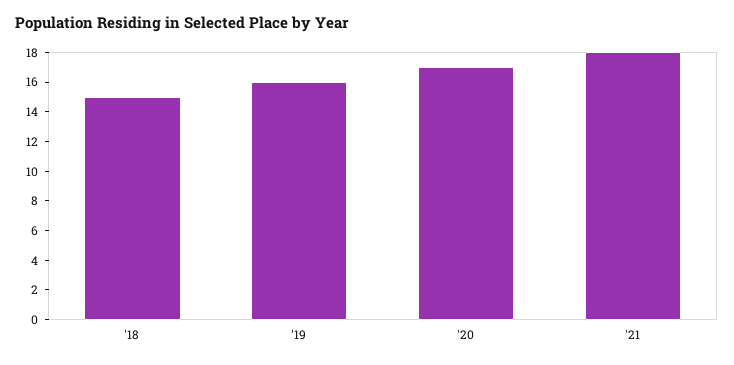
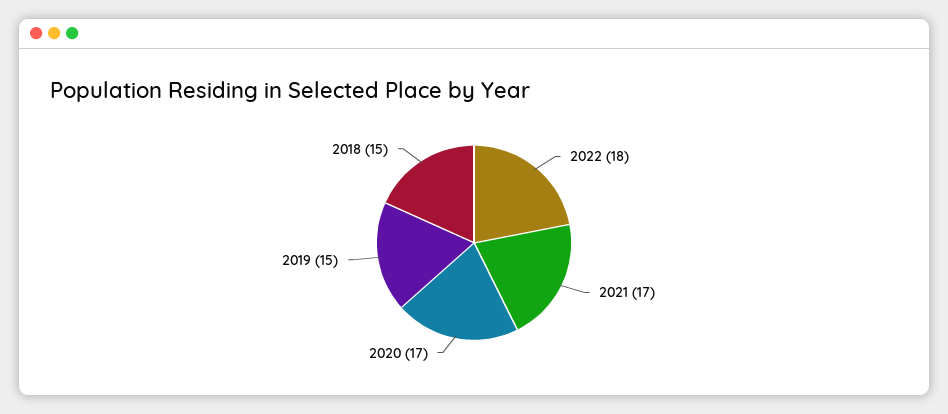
'19: 16 -> 15
'21: 18 -> 17
2022: none -> 18

